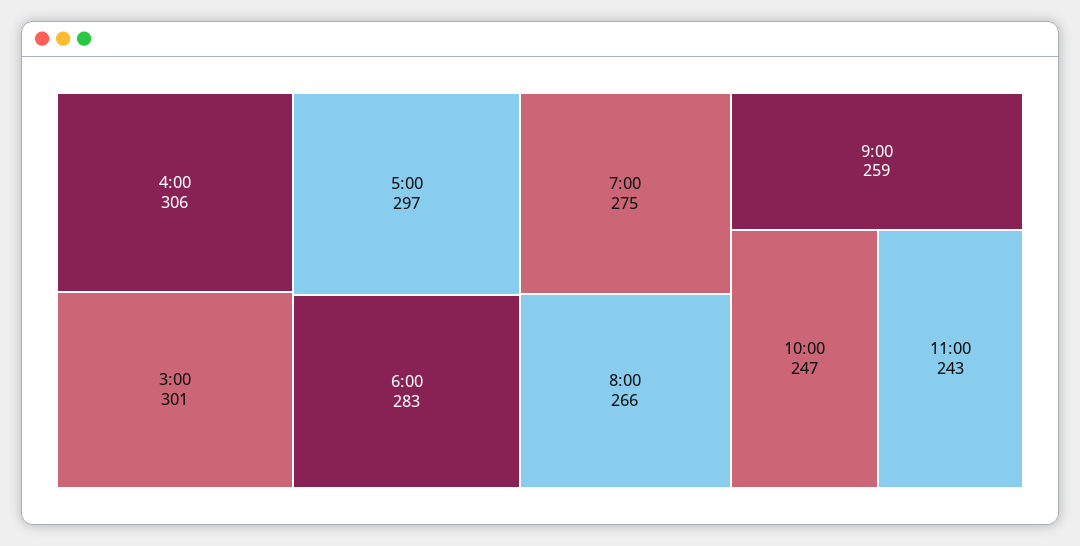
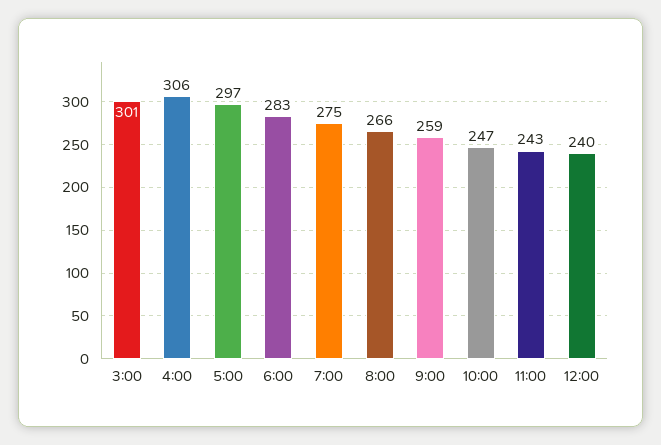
12:00: none -> 240

